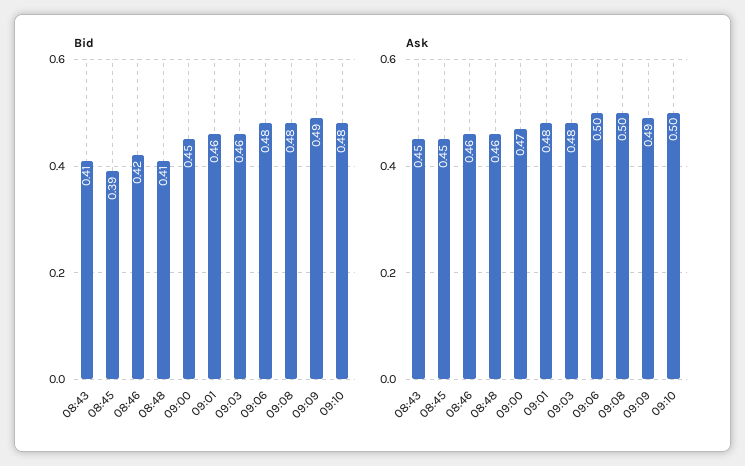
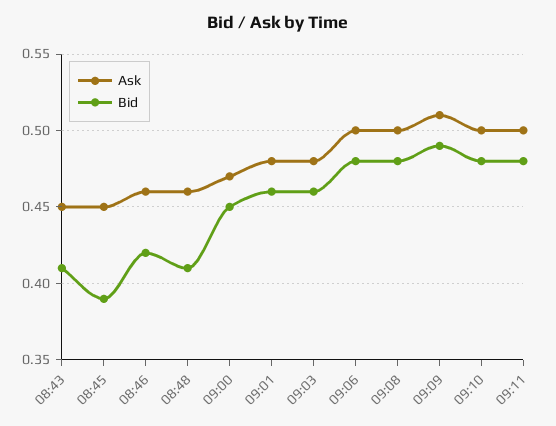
Ask, 09:09: 0.49 -> 0.51
Ask, 09:11: none -> 0.5
Bid, 09:11: none -> 0.48

